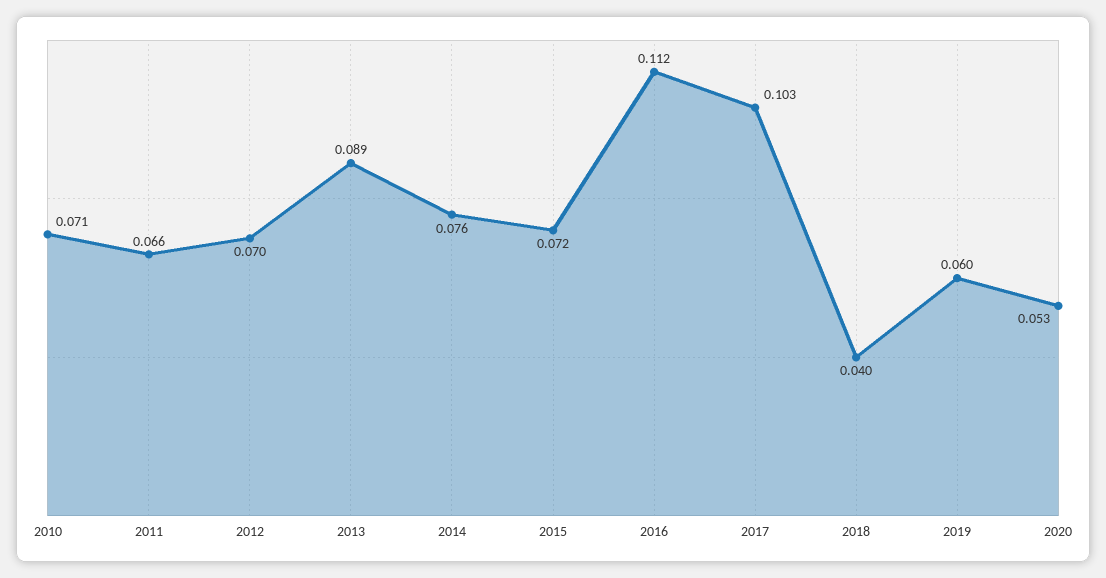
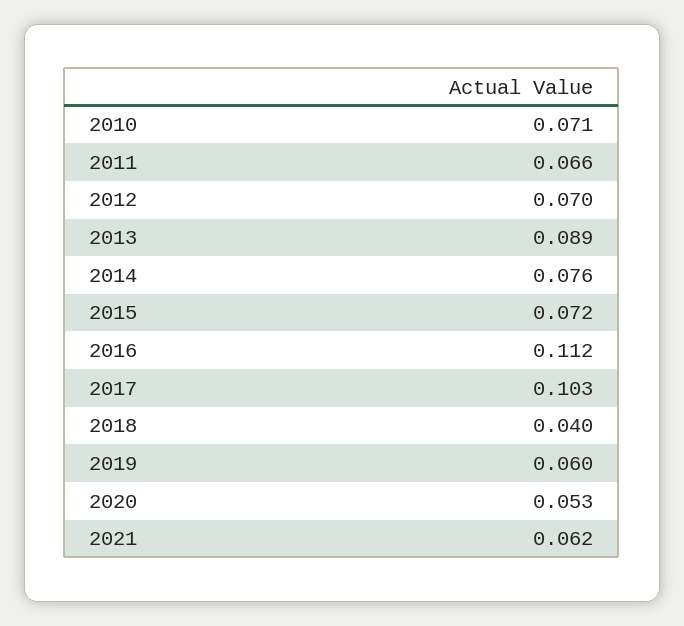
2021: none -> 0.062

